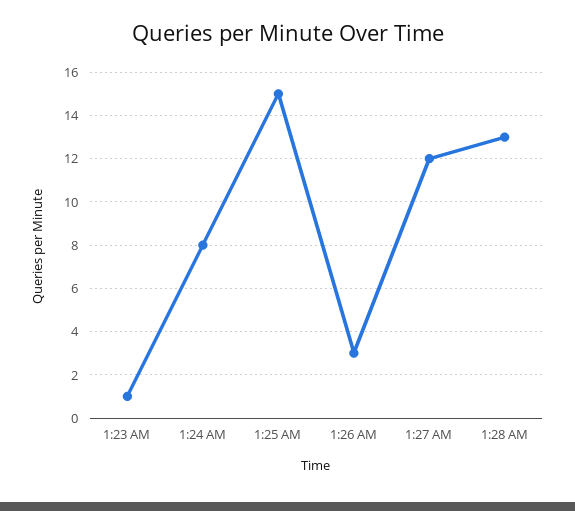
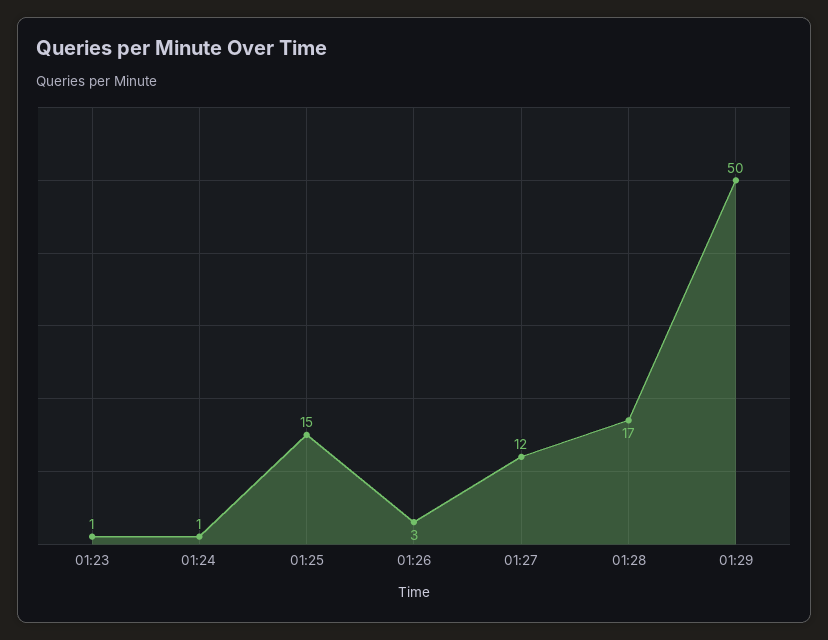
1:24 AM: 8 -> 1
1:28 AM: 13 -> 17
01:29: none -> 50

